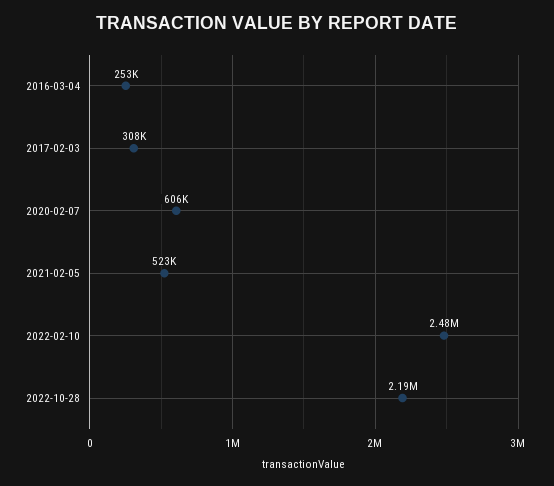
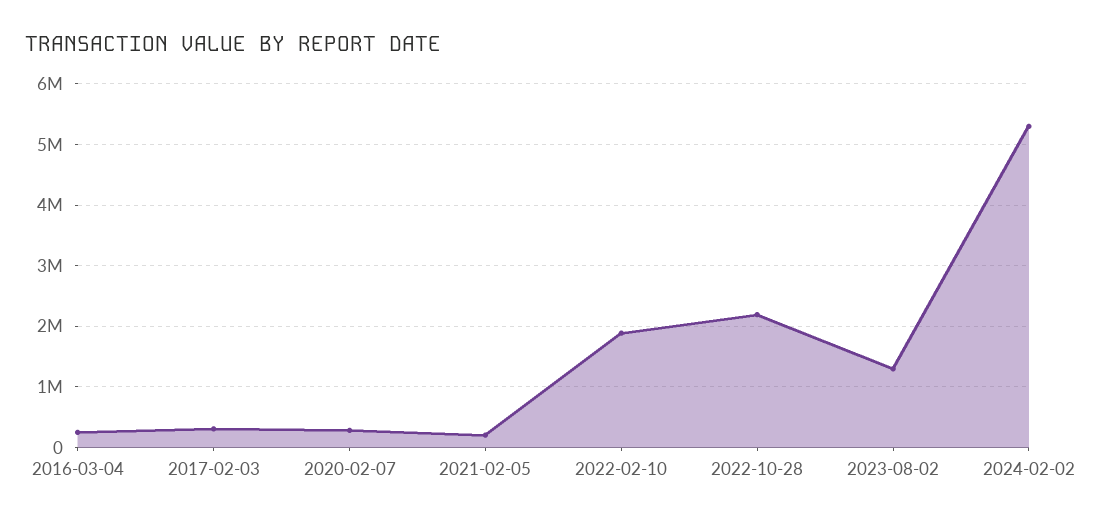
2020-02-07: 606000 -> 300000
2021-02-05: 523000 -> 200000
2022-02-10: 2480000 -> 1900000
2023-08-02: none -> 1300000
2024-02-02: none -> 5300000

